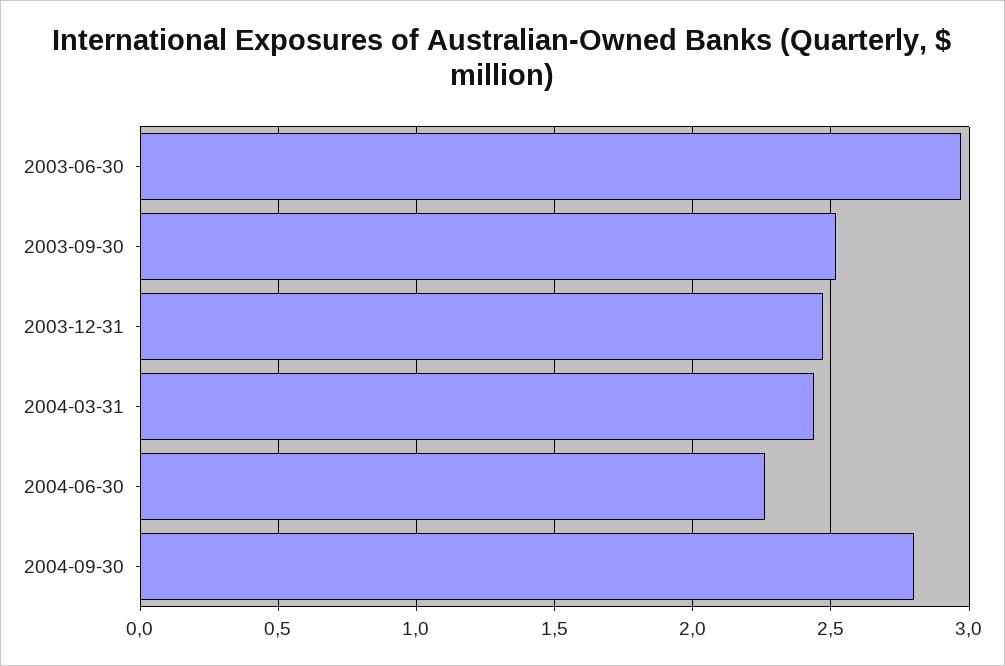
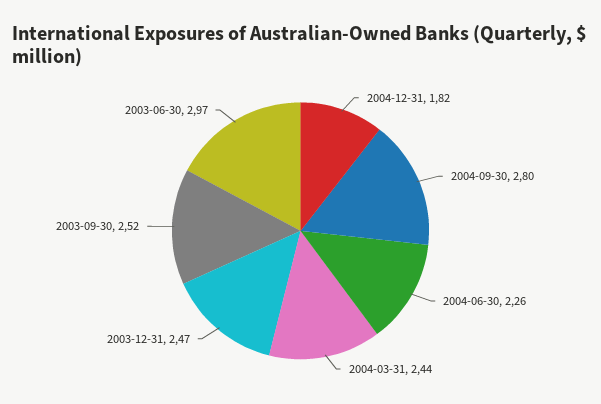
2004-12-31: none -> 1.82

